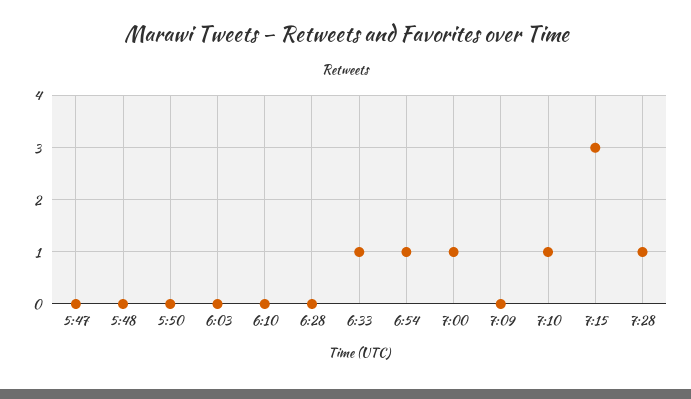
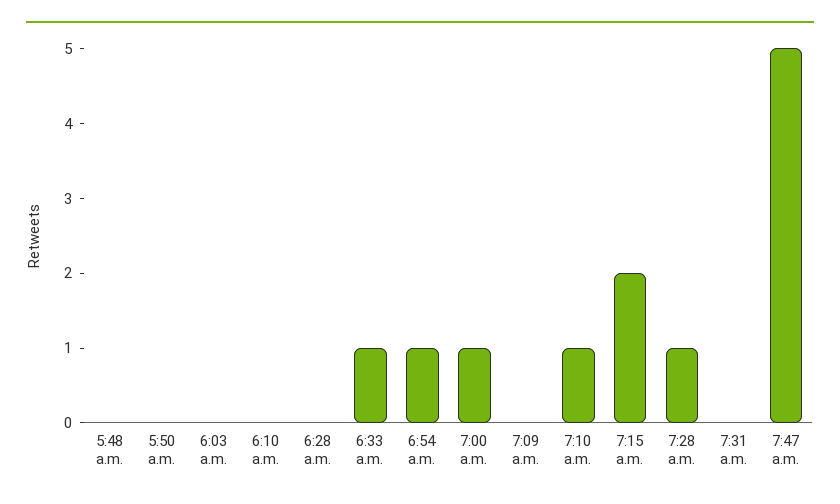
5:47: 0 -> none
7:15: 3 -> 2
7:31 a.m.: none -> 0
7:47 a.m.: none -> 5

